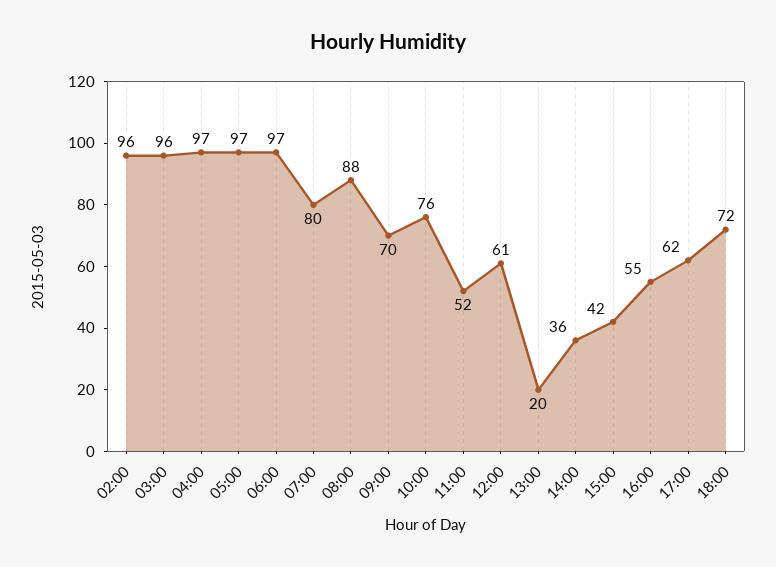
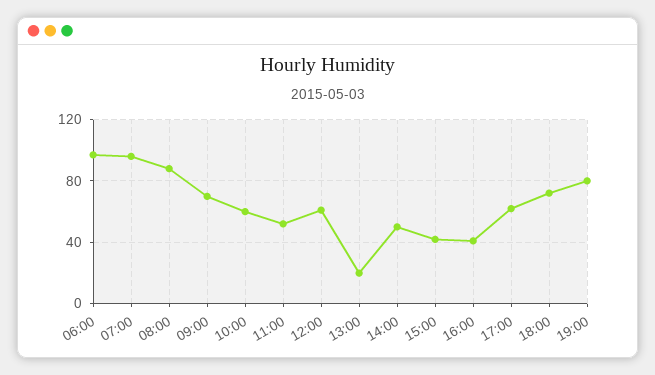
02:00: 96 -> none
03:00: 96 -> none
04:00: 97 -> none
05:00: 97 -> none
07:00: 80 -> 95
10:00: 76 -> 60
14:00: 36 -> 50
16:00: 55 -> 40
19:00: none -> 80

